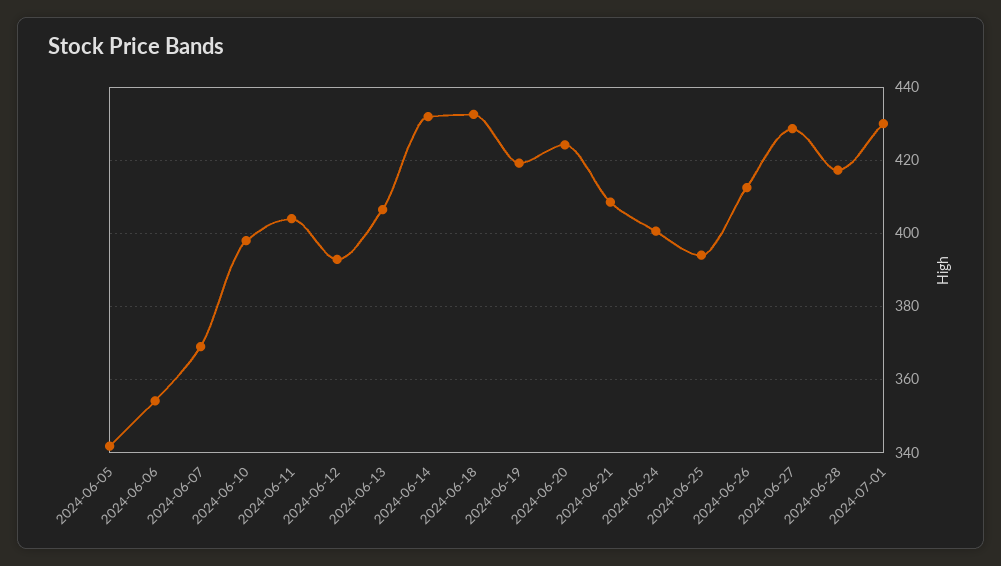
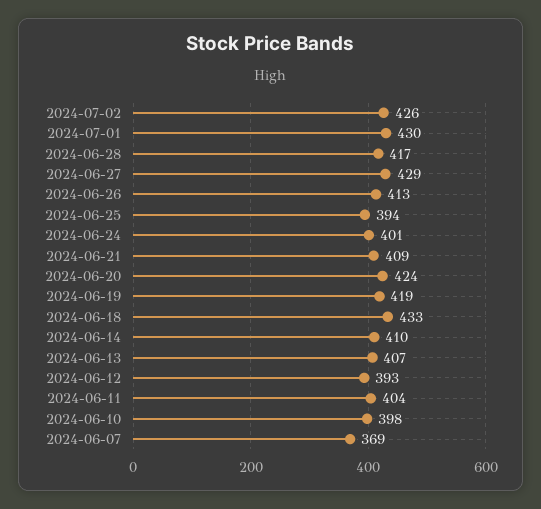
2024-06-05: 342 -> none
2024-06-06: 354 -> none
2024-06-14: 432 -> 410
2024-07-02: none -> 426

